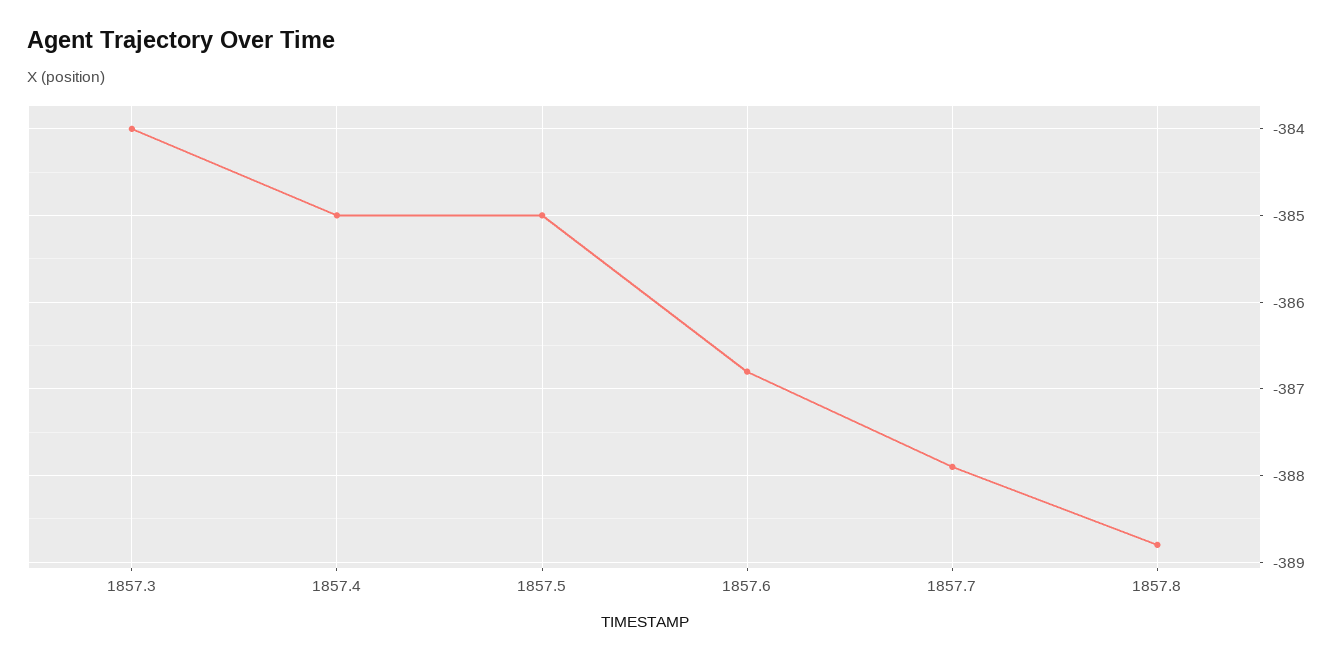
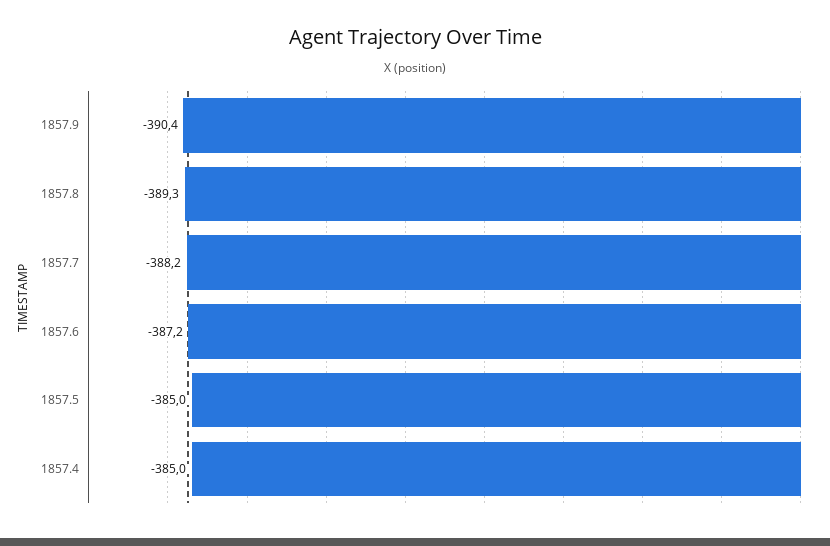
1857.3: -384 -> none
1857.6: -386.8 -> -387.2
1857.7: -387.9 -> -388.2
1857.8: -388.8 -> -389.3
1857.9: none -> -390.4

